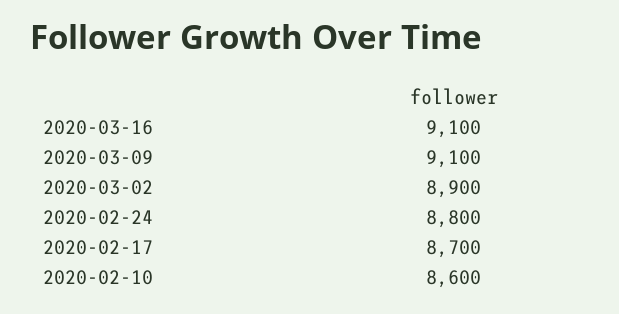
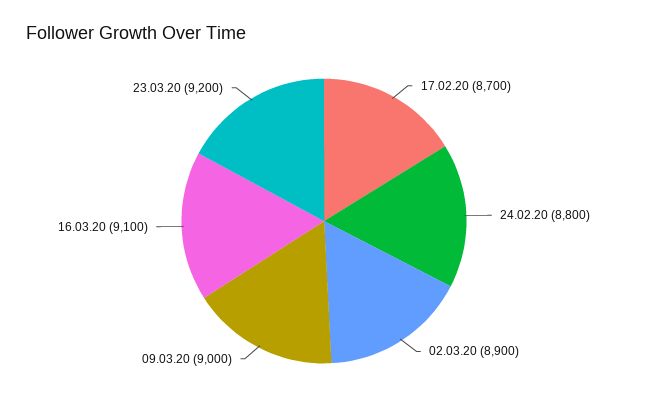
2020-03-09: 9100 -> 9000
2020-02-10: 8600 -> none
23.03.20: none -> 9200

